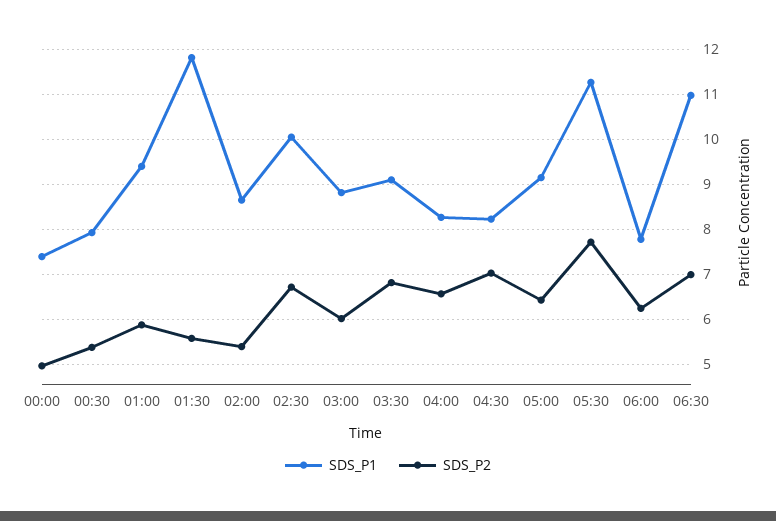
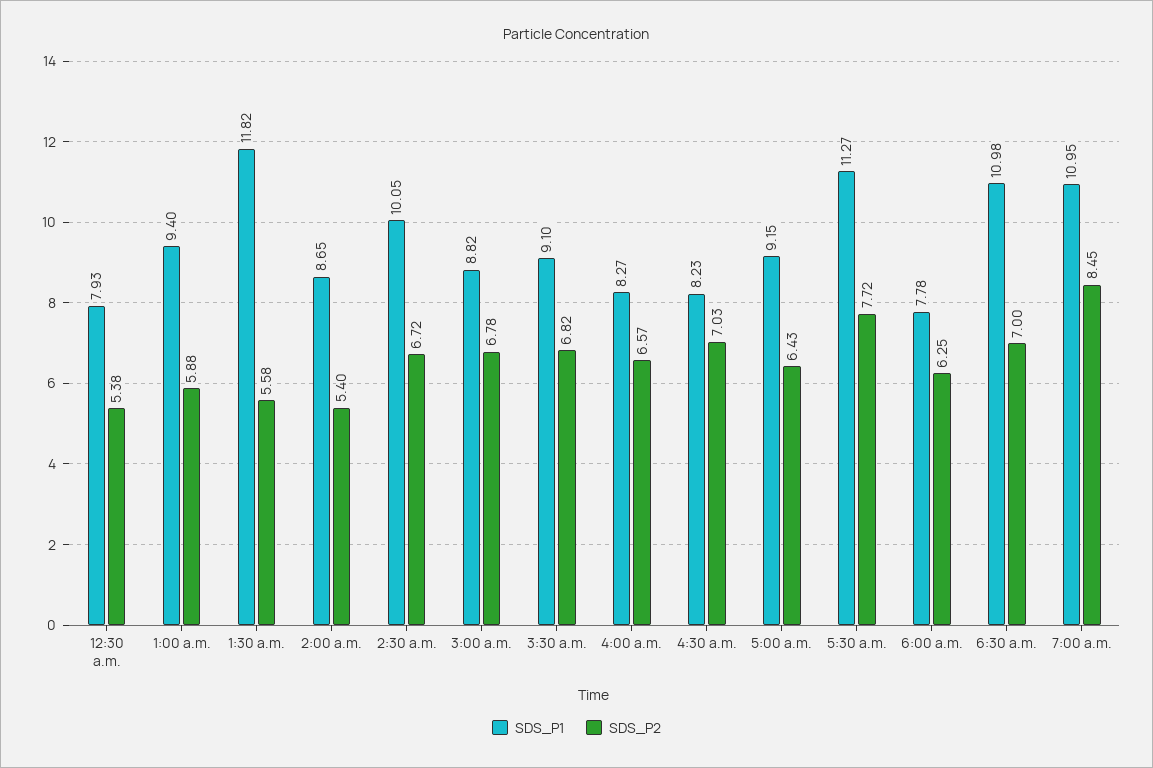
SDS_P1, 00:00: 7.4 -> none
SDS_P2, 00:00: 5 -> none
SDS_P2, 03:00: 6 -> 6.78
SDS_P1, 7:00 a.m.: none -> 10.95
SDS_P2, 7:00 a.m.: none -> 8.45

